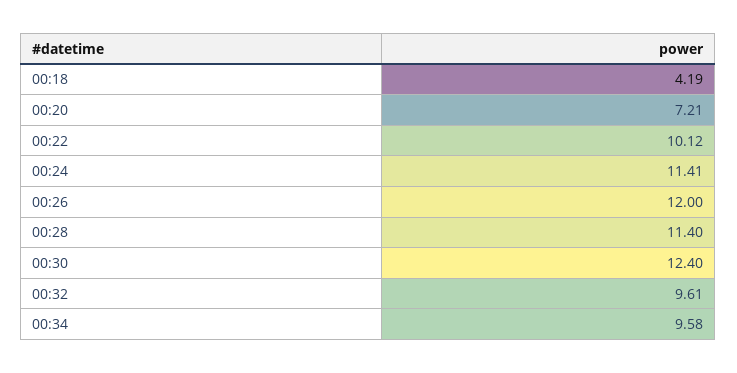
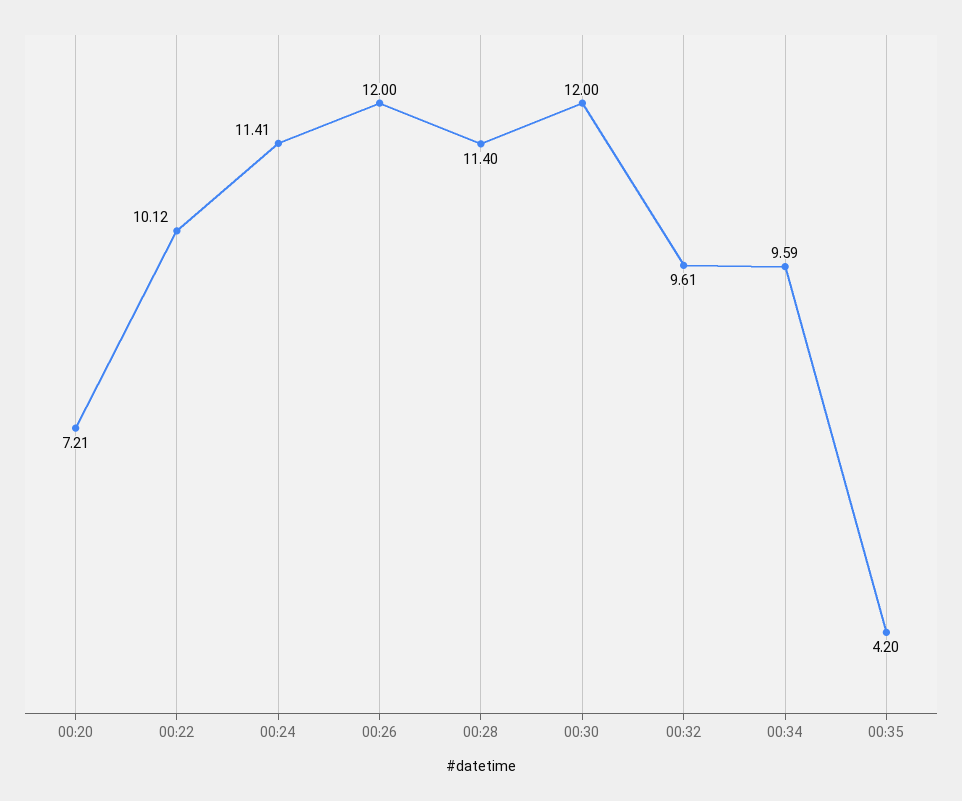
00:18: 4.19 -> none
00:30: 12.4 -> 12
00:34: 9.58 -> 9.59
00:35: none -> 4.2

